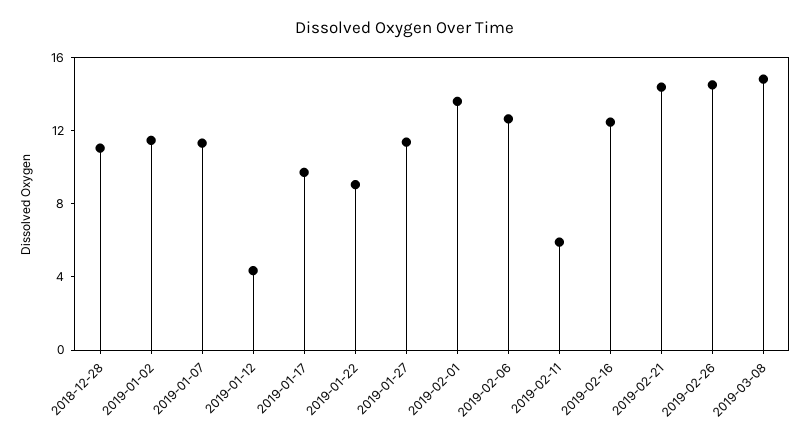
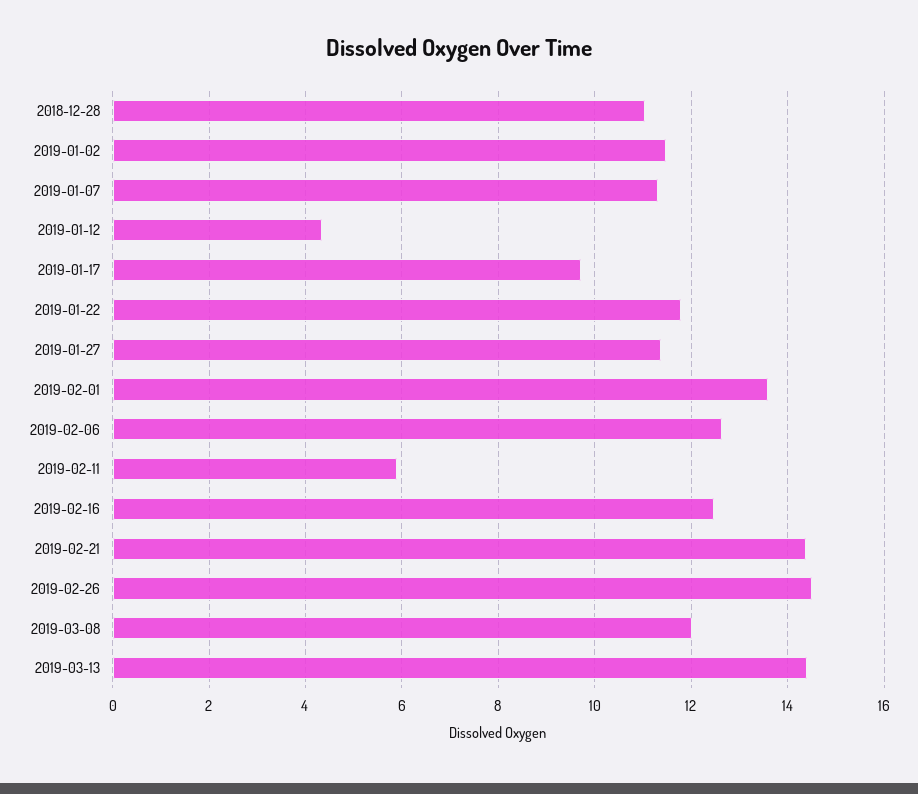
2019-01-22: 9 -> 11.8
2019-03-08: 15 -> 12
2019-03-13: none -> 14.4

